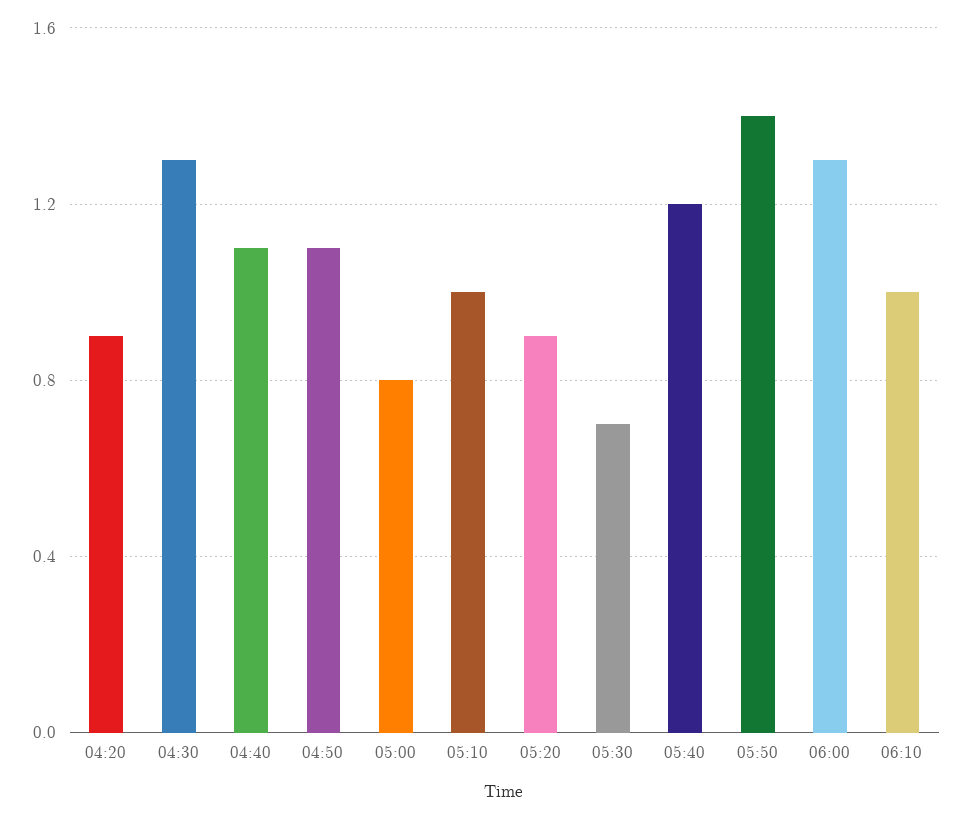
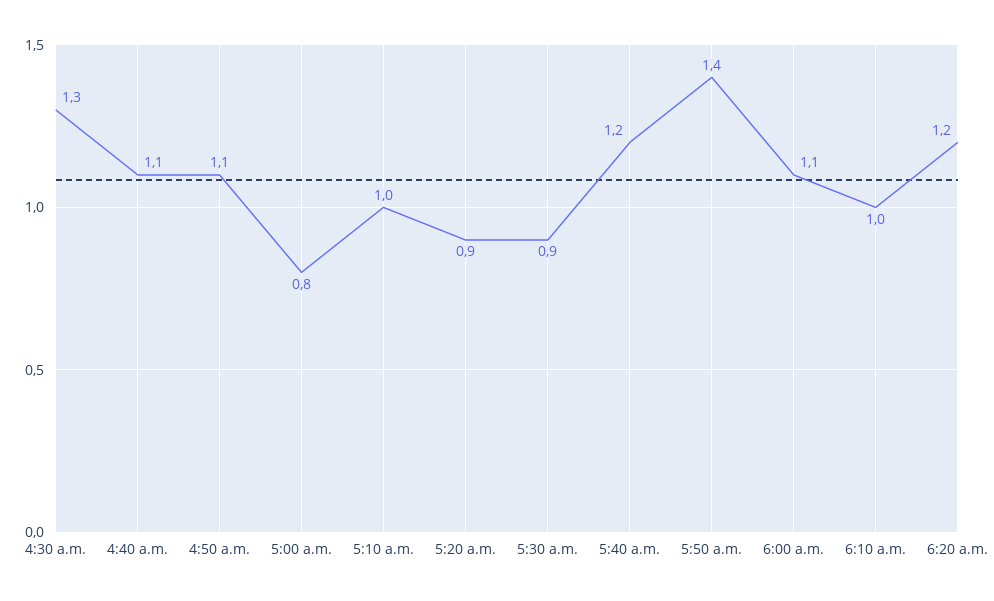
04:20: 0.9 -> none
05:30: 0.7 -> 0.9
06:00: 1.3 -> 1.1
6:20 a.m.: none -> 1.2

